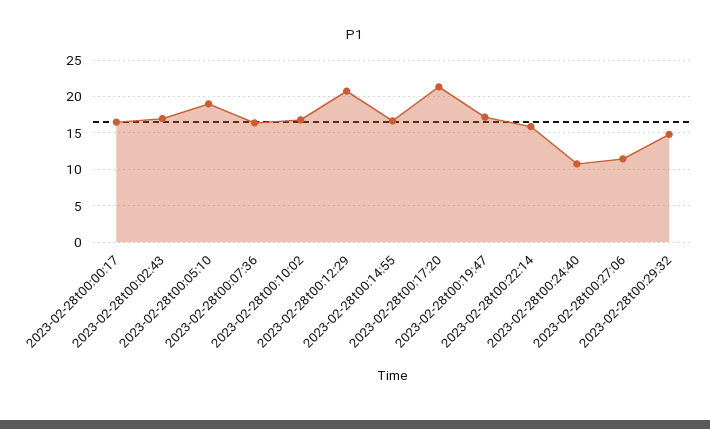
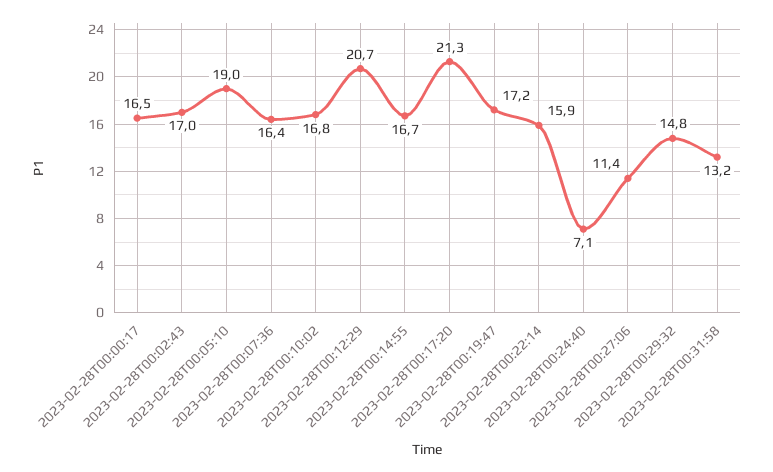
2023-02-28t00:24:40: 11 -> 7.1
2023-02-28T00:31:58: none -> 13.2

